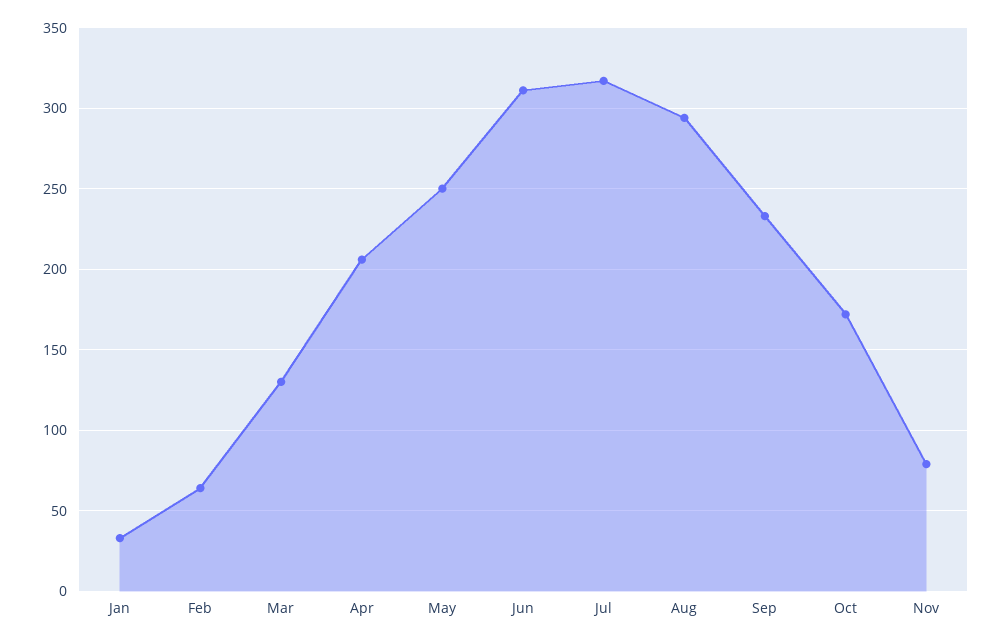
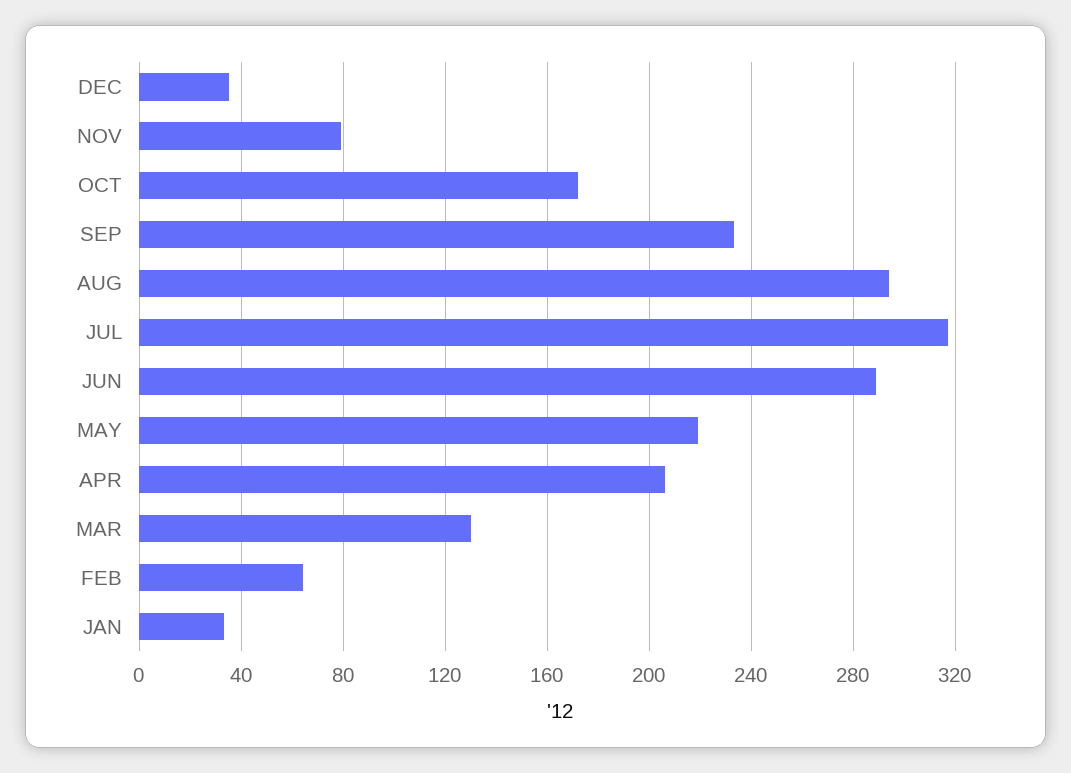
May: 250 -> 220
Jun: 310 -> 290
DEC: none -> 35

